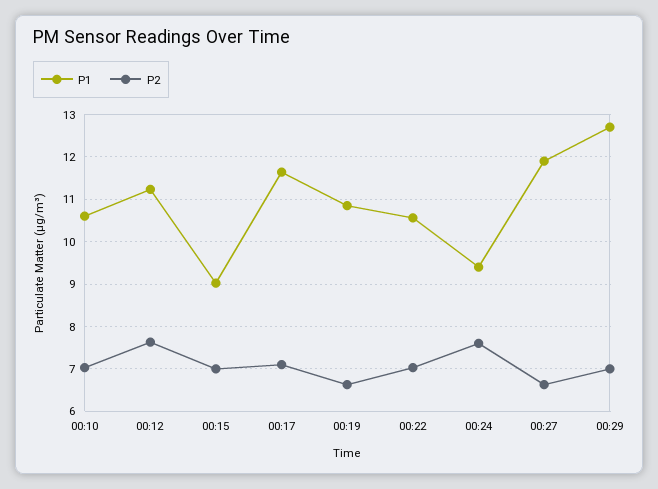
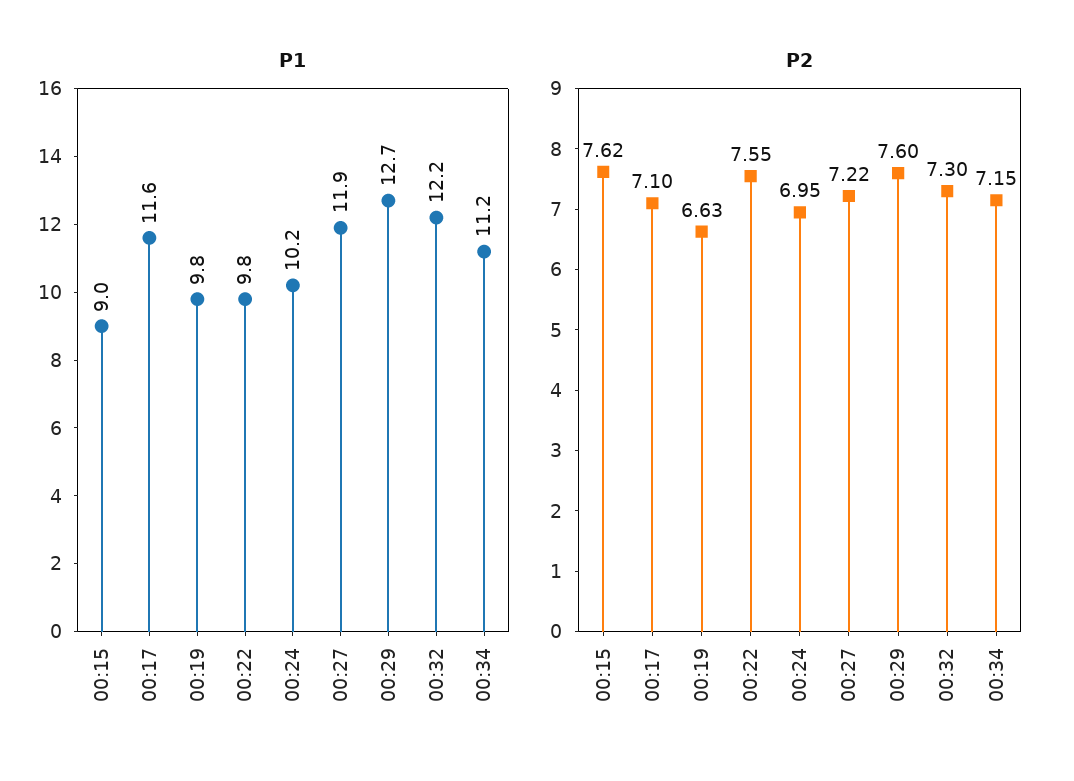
P1, 00:10: 10.6 -> none
P2, 00:10: 7 -> none
P1, 00:12: 11.2 -> none
P2, 00:12: 7.6 -> none
P2, 00:15: 7 -> 7.62
P1, 00:19: 10.8 -> 9.8
P1, 00:22: 10.6 -> 9.8
P2, 00:22: 7 -> 7.55
P1, 00:24: 9.4 -> 10.2
P2, 00:24: 7.6 -> 6.95
P2, 00:27: 6.6 -> 7.22
P2, 00:29: 7 -> 7.6
P1, 00:32: none -> 12.2
P1, 00:34: none -> 11.2
P2, 00:32: none -> 7.3
P2, 00:34: none -> 7.15

